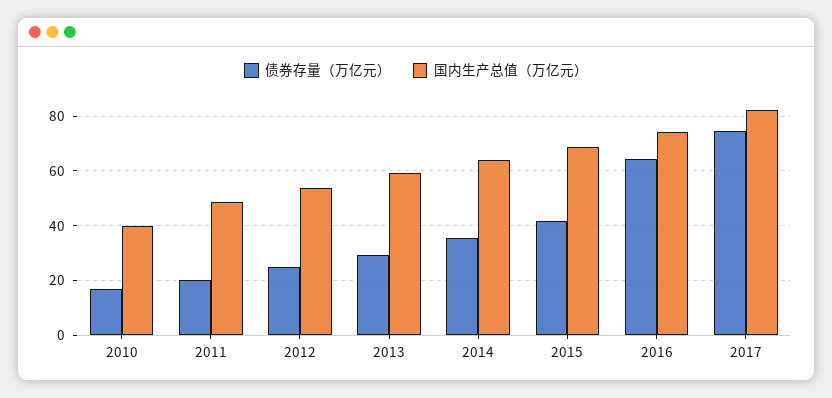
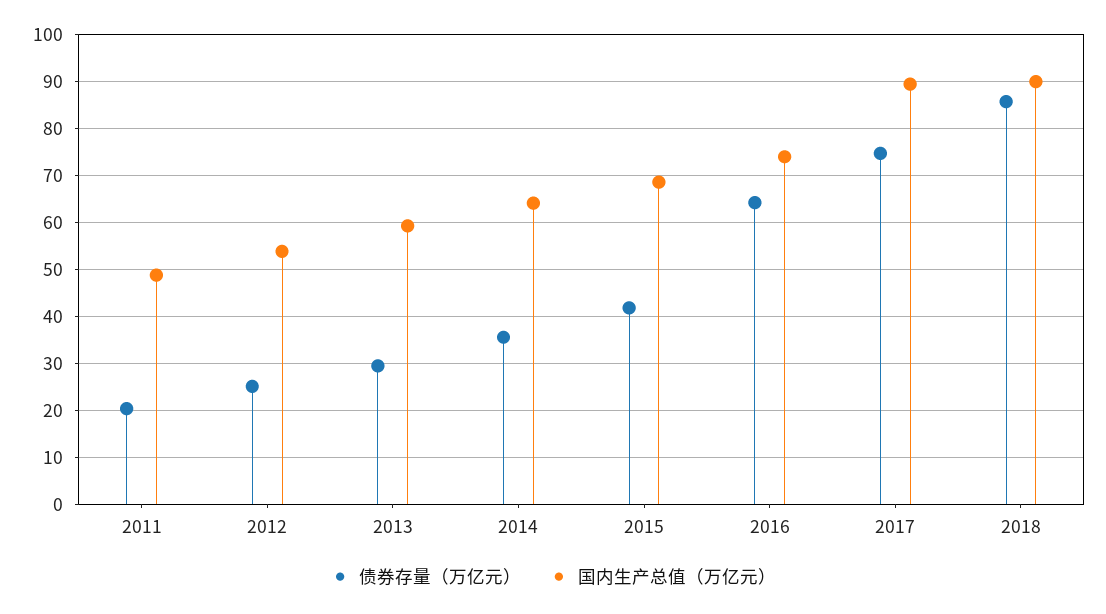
债券存量（万亿元）, 2010: 17.5 -> none
国内生产总值（万亿元）, 2010: 40 -> none
国内生产总值（万亿元）, 2017: 82.5 -> 90
债券存量（万亿元）, 2018: none -> 86
国内生产总值（万亿元）, 2018: none -> 90

